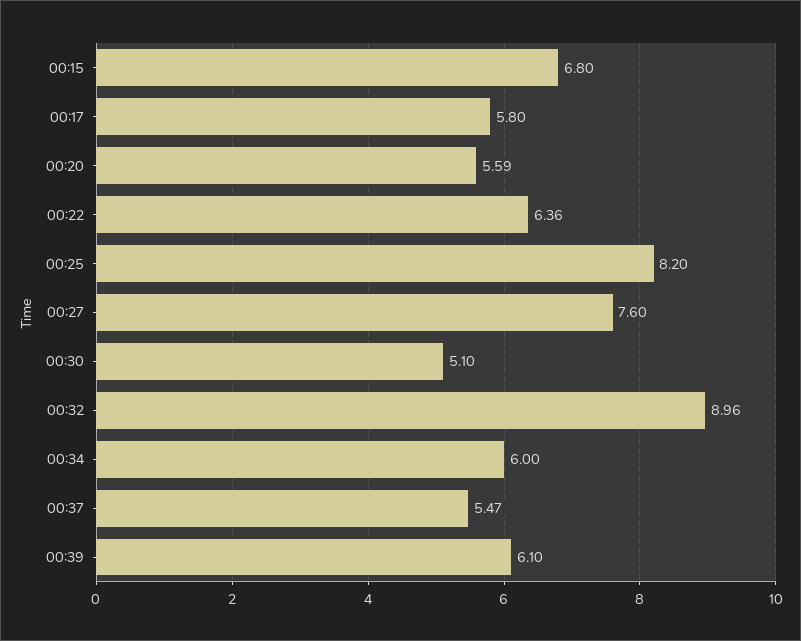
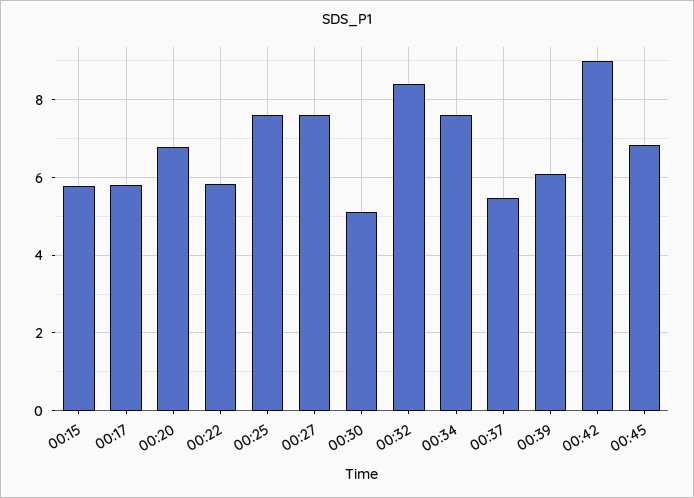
00:15: 6.8 -> 5.8
00:20: 5.59 -> 6.8
00:22: 6.36 -> 5.8
00:25: 8.2 -> 7.6
00:32: 8.96 -> 8.4
00:34: 6 -> 7.6
00:42: none -> 9
00:45: none -> 6.8

